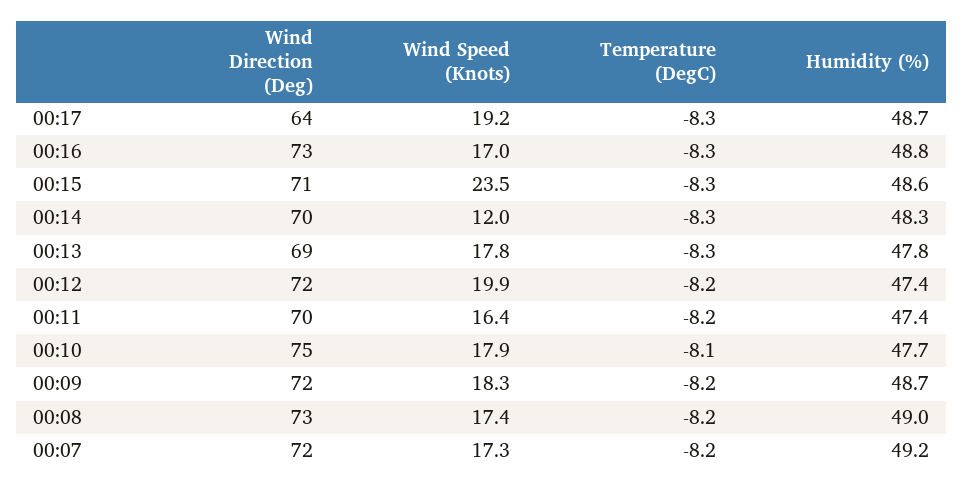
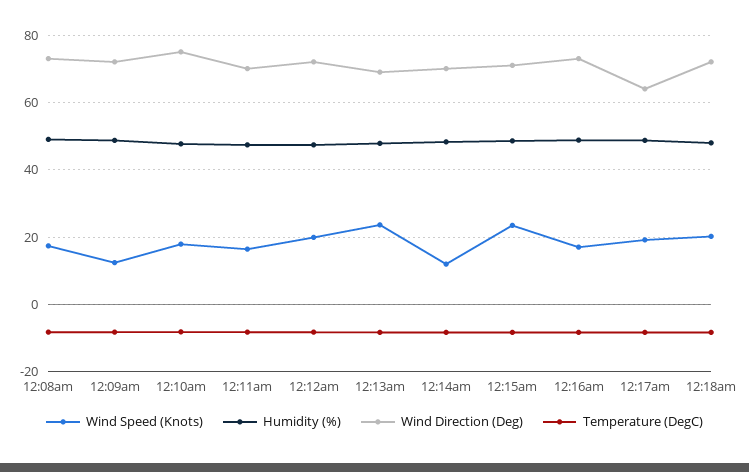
Wind Speed (Knots), 00:13: 17.8 -> 24
Wind Speed (Knots), 00:09: 18.3 -> 12
Wind Direction (Deg), 00:07: 72 -> none
Wind Speed (Knots), 00:07: 17.3 -> none
Temperature (DegC), 00:07: -8.2 -> none
Humidity (%), 00:07: 49.2 -> none
Wind Speed (Knots), 12:18am: none -> 20
Humidity (%), 12:18am: none -> 48
Wind Direction (Deg), 12:18am: none -> 72
Temperature (DegC), 12:18am: none -> -8

